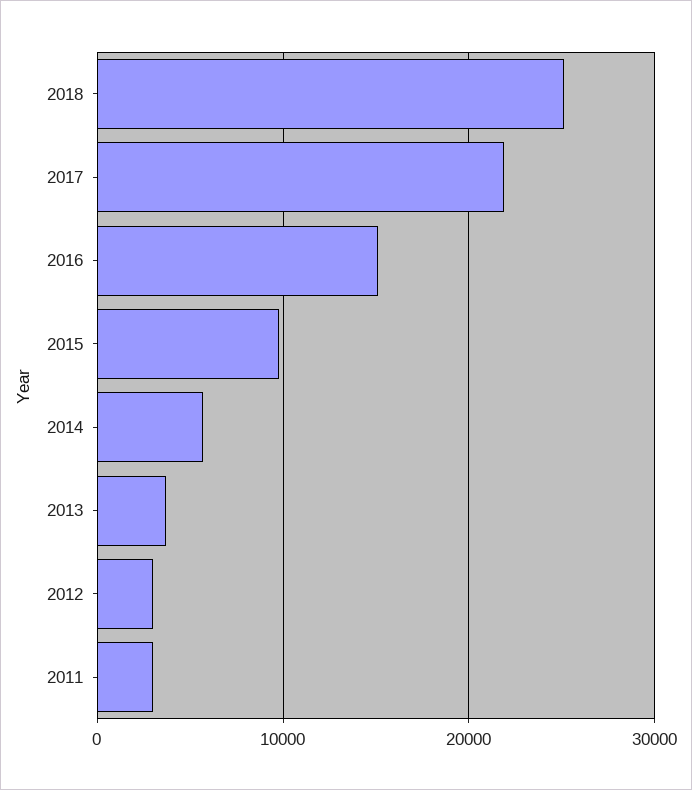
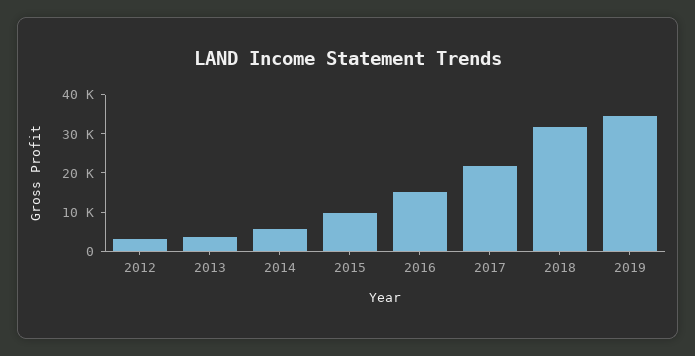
2018: 25000 -> 32500
2011: 3000 -> none
2019: none -> 35000

